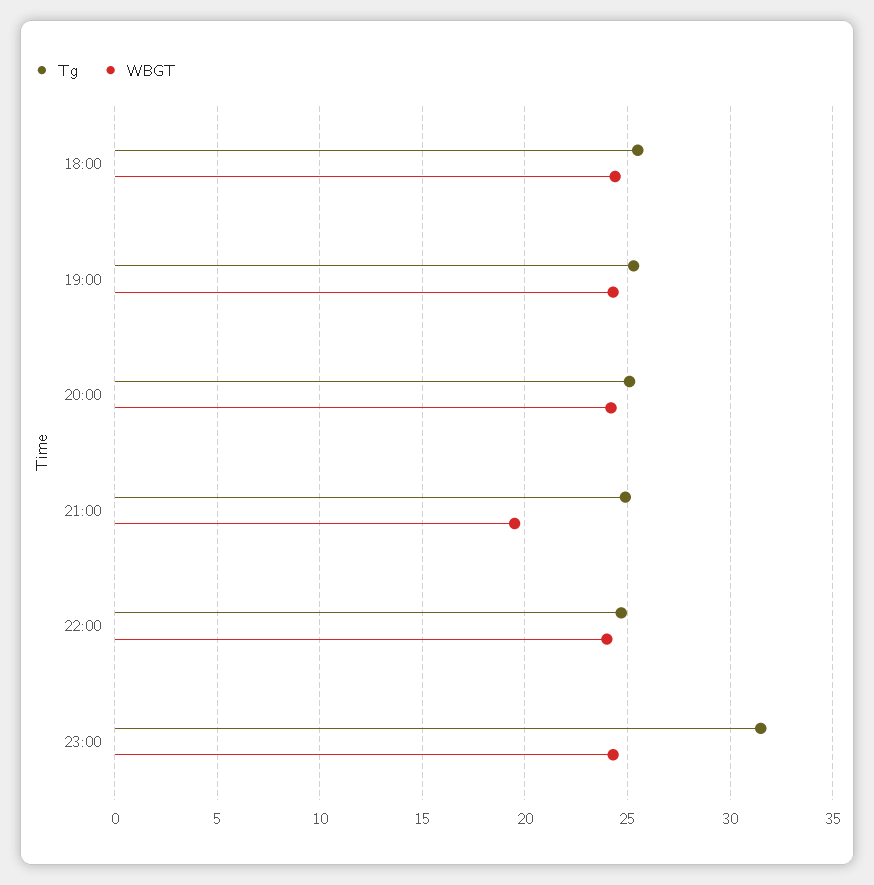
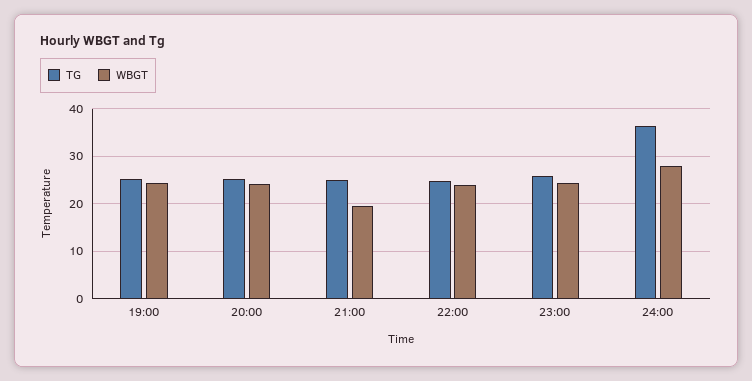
Tg, 18:00: 25.5 -> none
WBGT, 18:00: 24.5 -> none
Tg, 23:00: 31.5 -> 26
Tg, 24:00: none -> 36
WBGT, 24:00: none -> 28

